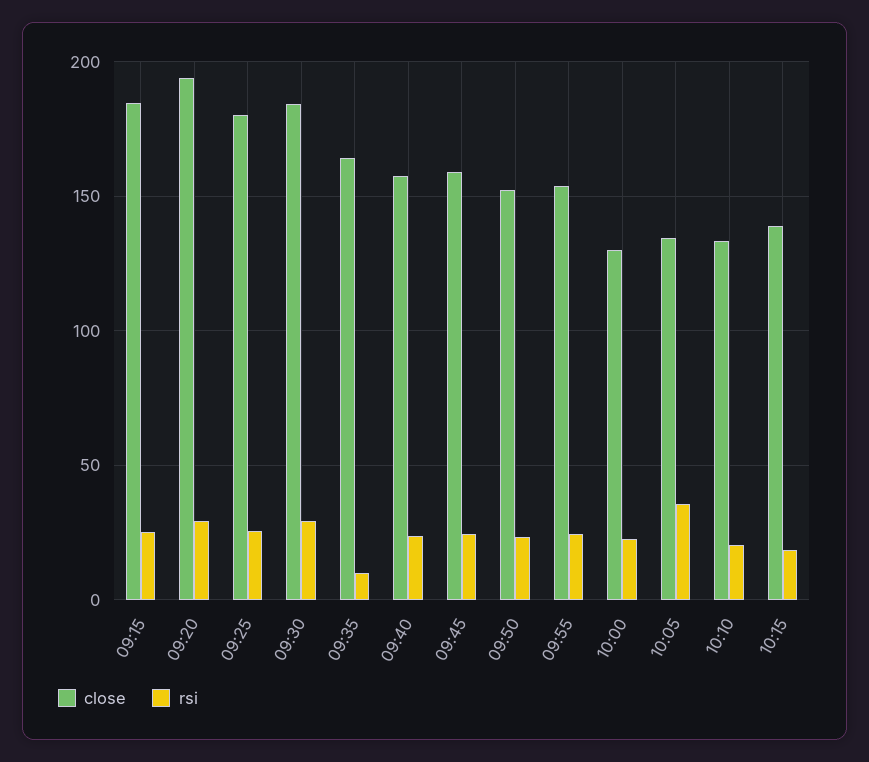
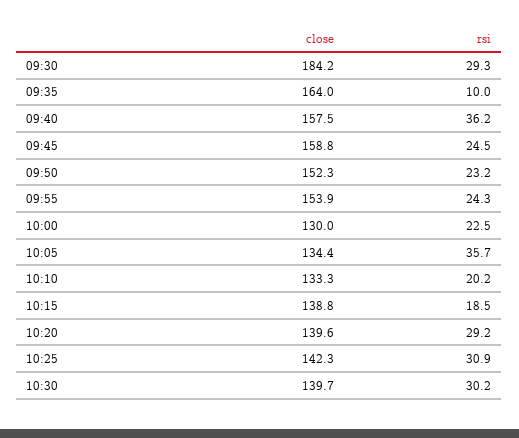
close, 09:15: 185 -> none
rsi, 09:15: 25 -> none
close, 09:20: 195 -> none
rsi, 09:20: 30 -> none
close, 09:25: 180 -> none
rsi, 09:25: 25 -> none
rsi, 09:40: 25 -> 36.2
close, 10:20: none -> 139.6
rsi, 10:20: none -> 29.2
close, 10:25: none -> 142.3
rsi, 10:25: none -> 30.9
close, 10:30: none -> 139.7
rsi, 10:30: none -> 30.2

